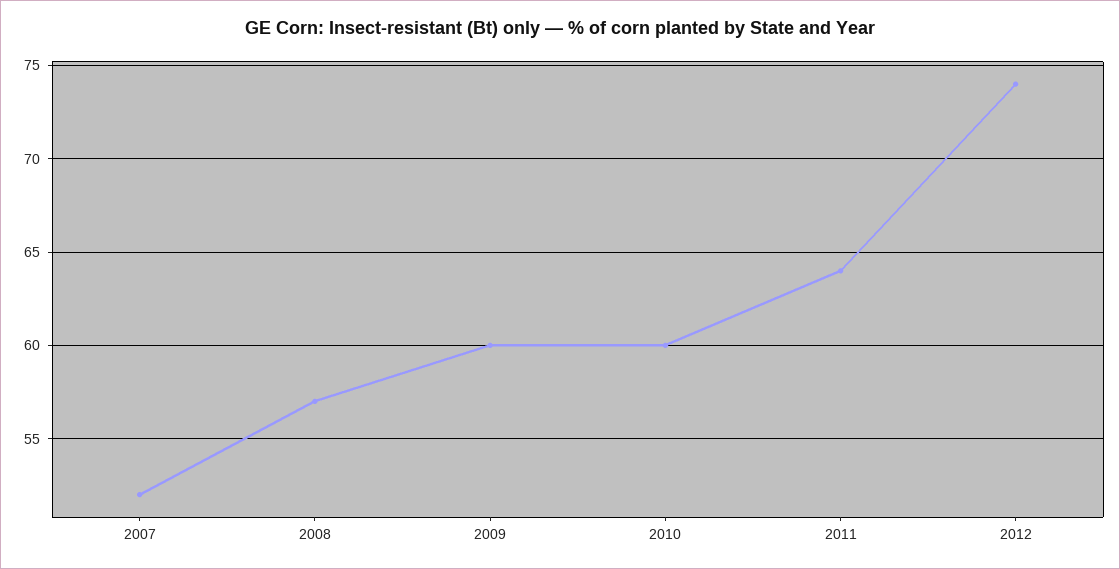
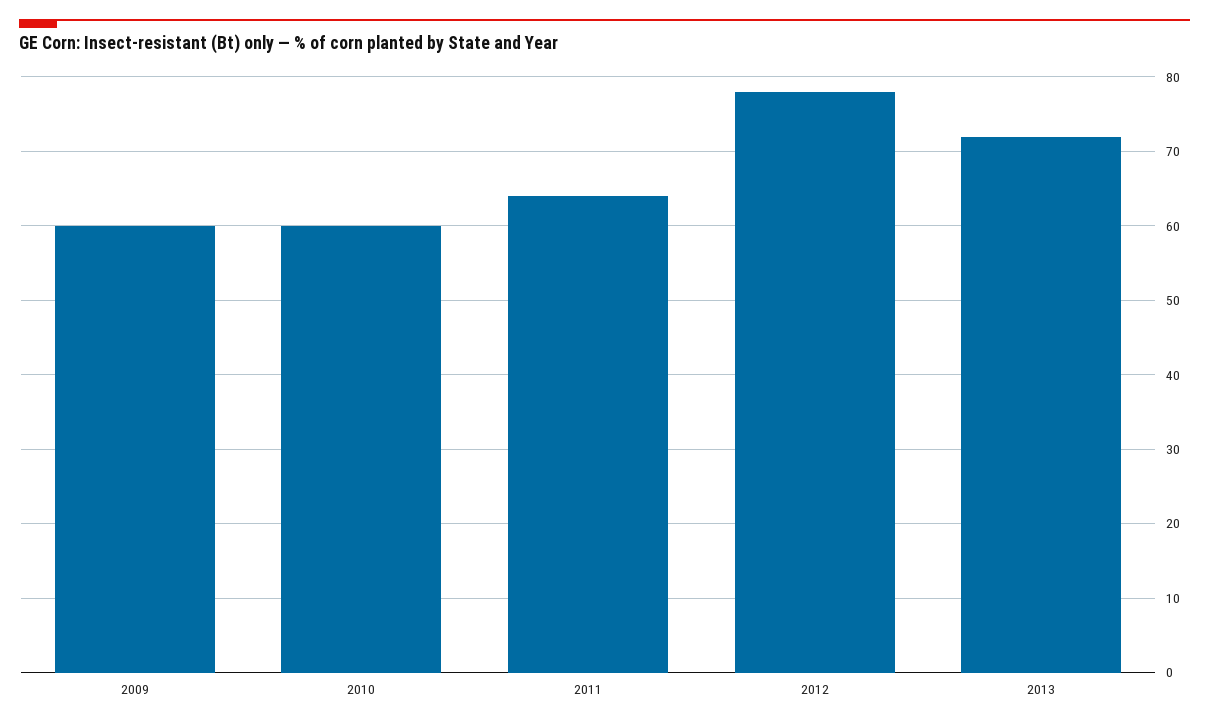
2007: 52 -> none
2008: 57 -> none
2012: 74 -> 78
2013: none -> 72

